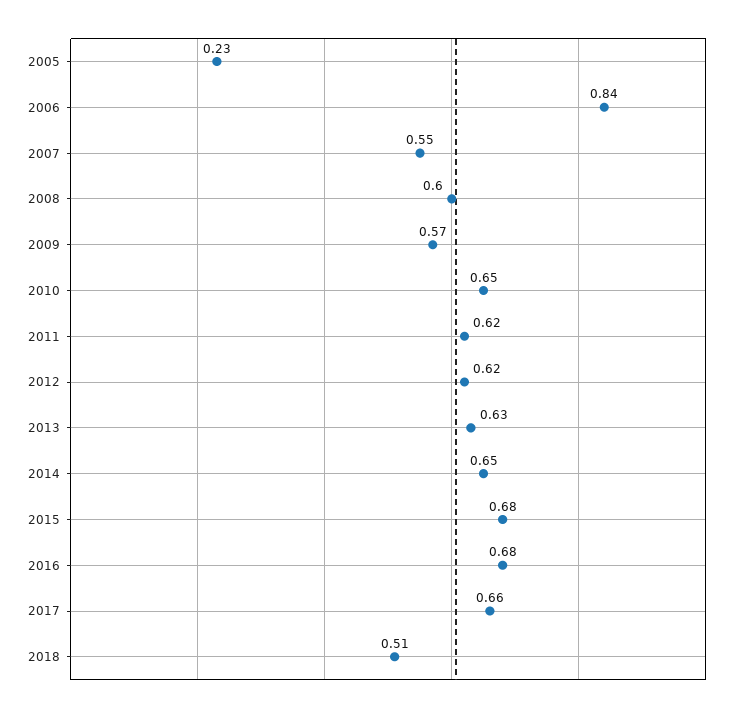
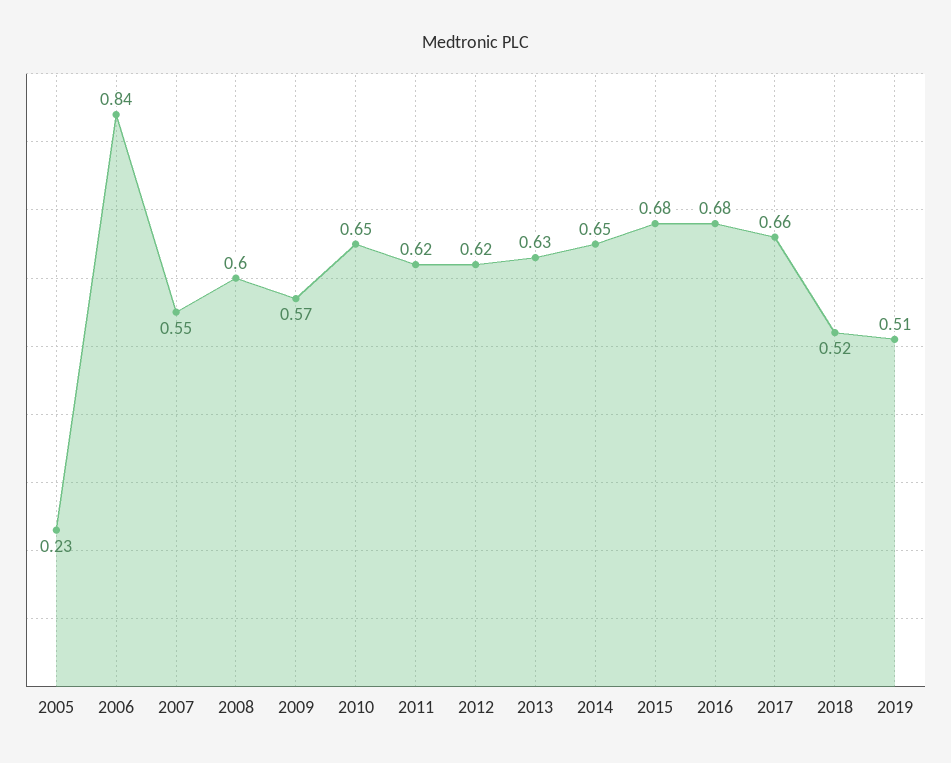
2018: 0.51 -> 0.52
2019: none -> 0.51

